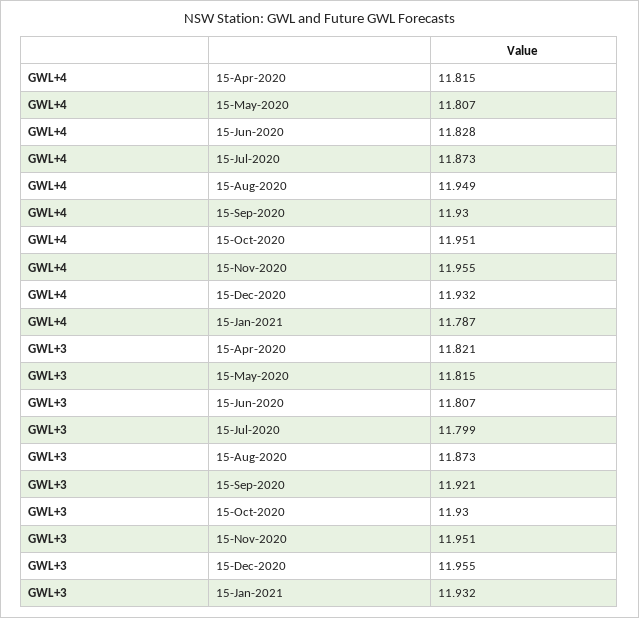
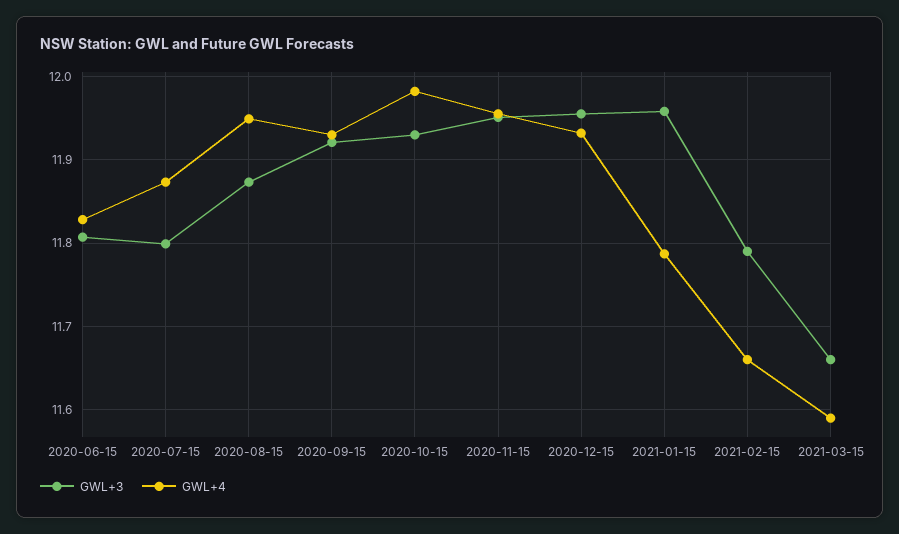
GWL+4, 15-Apr-2020: 11.815 -> none
GWL+4, 15-May-2020: 11.807 -> none
GWL+4, 15-Oct-2020: 11.951 -> 11.98
GWL+3, 15-Apr-2020: 11.821 -> none
GWL+3, 15-May-2020: 11.815 -> none
GWL+3, 15-Jan-2021: 11.932 -> 11.96
GWL+3, 2021-02-15: none -> 11.79
GWL+4, 2021-02-15: none -> 11.66
GWL+3, 2021-03-15: none -> 11.66
GWL+4, 2021-03-15: none -> 11.59

